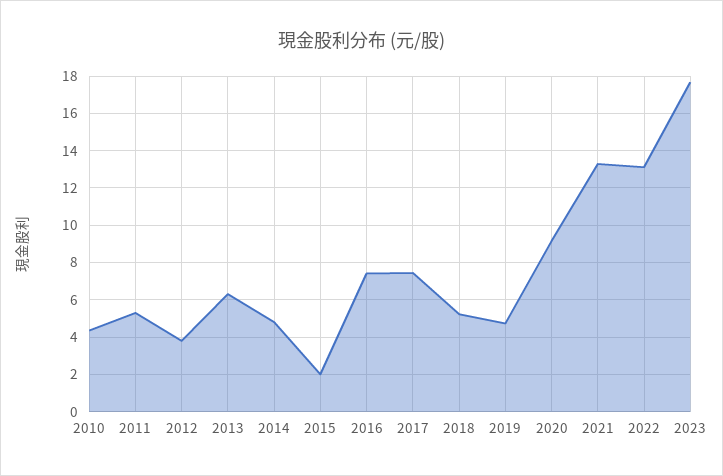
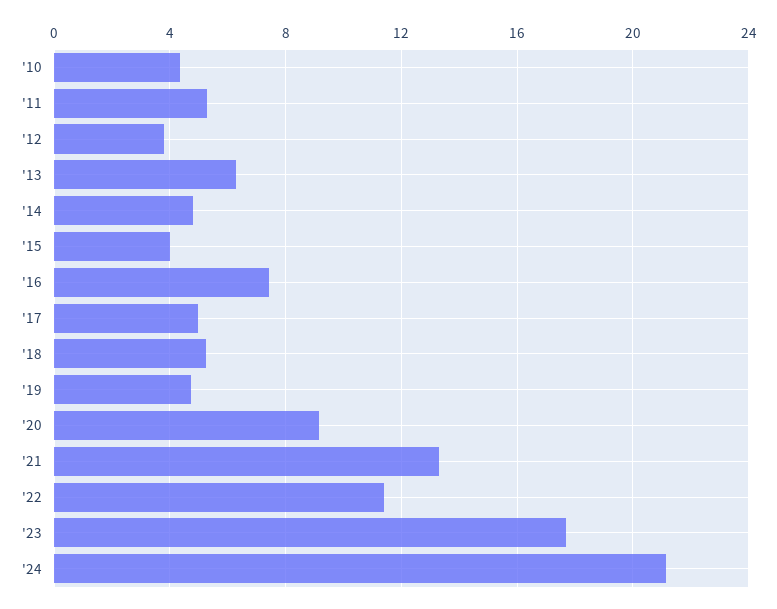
2015: 2 -> 4
2017: 7.5 -> 5
2022: 13 -> 11.5
'24: none -> 21

